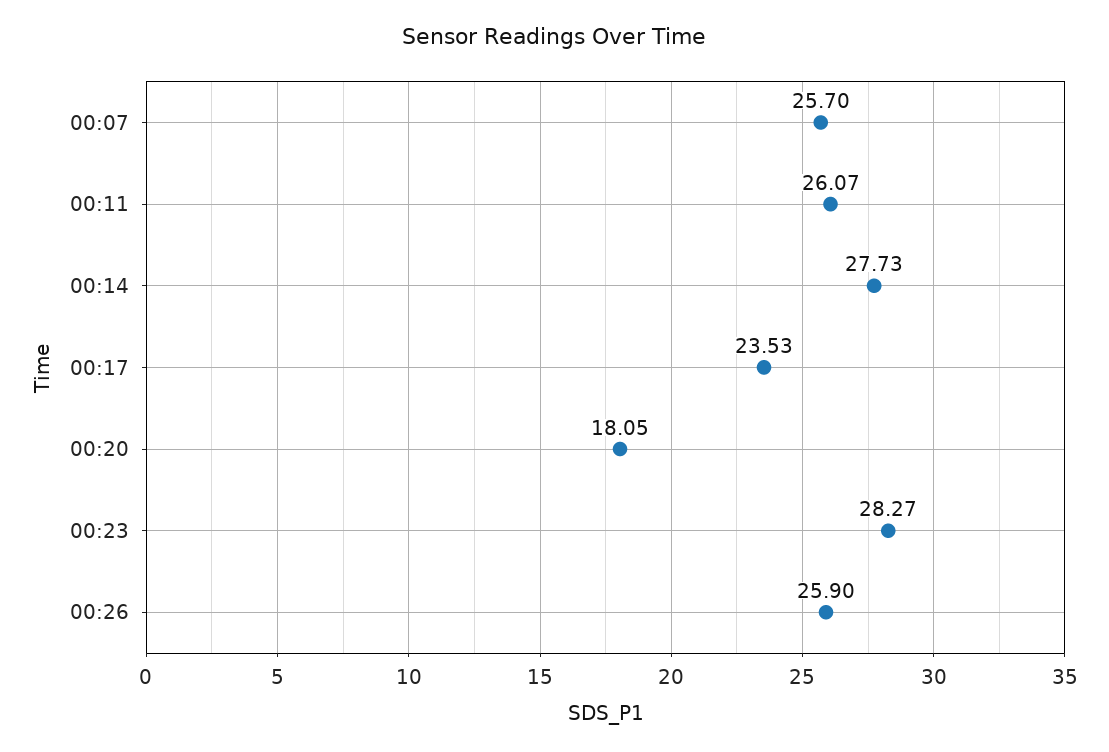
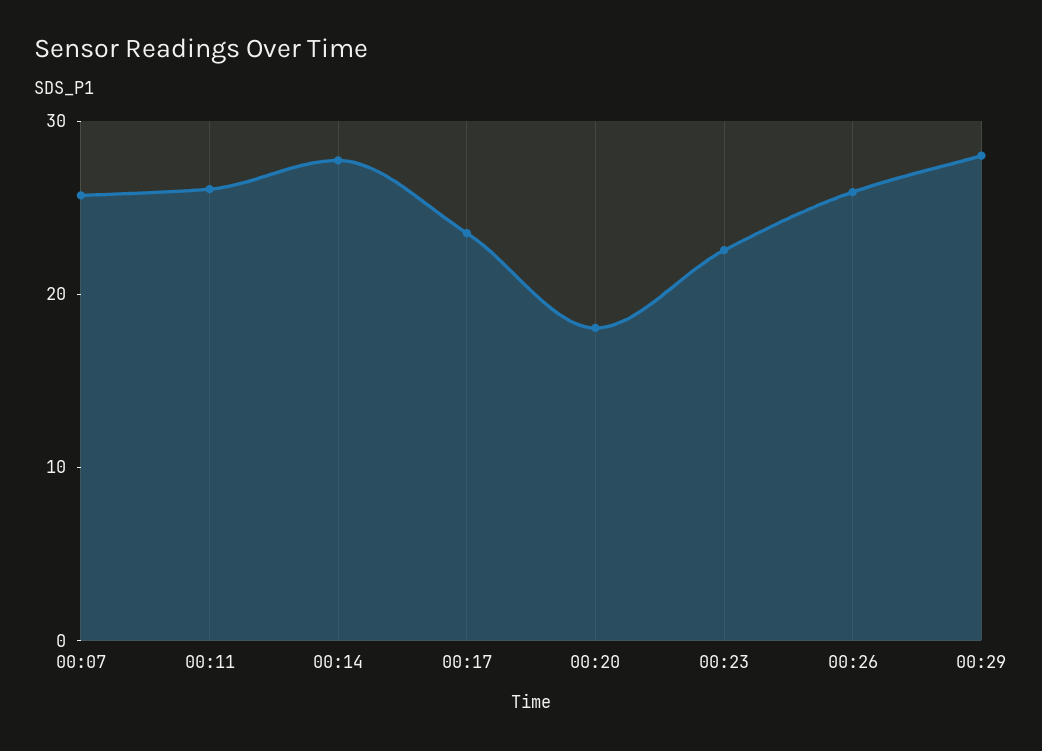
00:23: 28.27 -> 22
00:29: none -> 28

